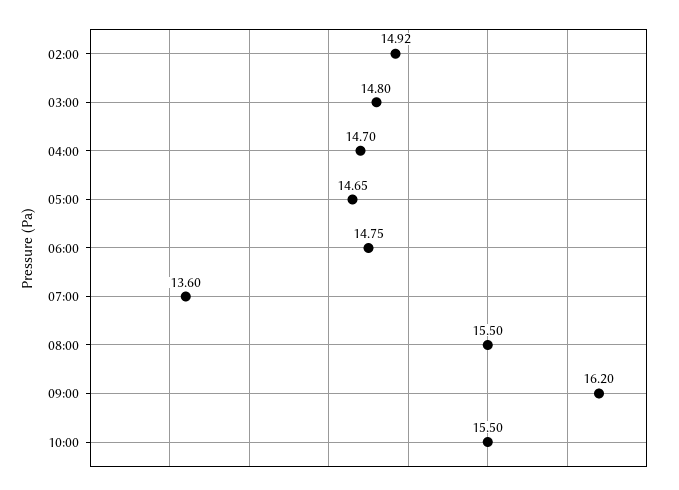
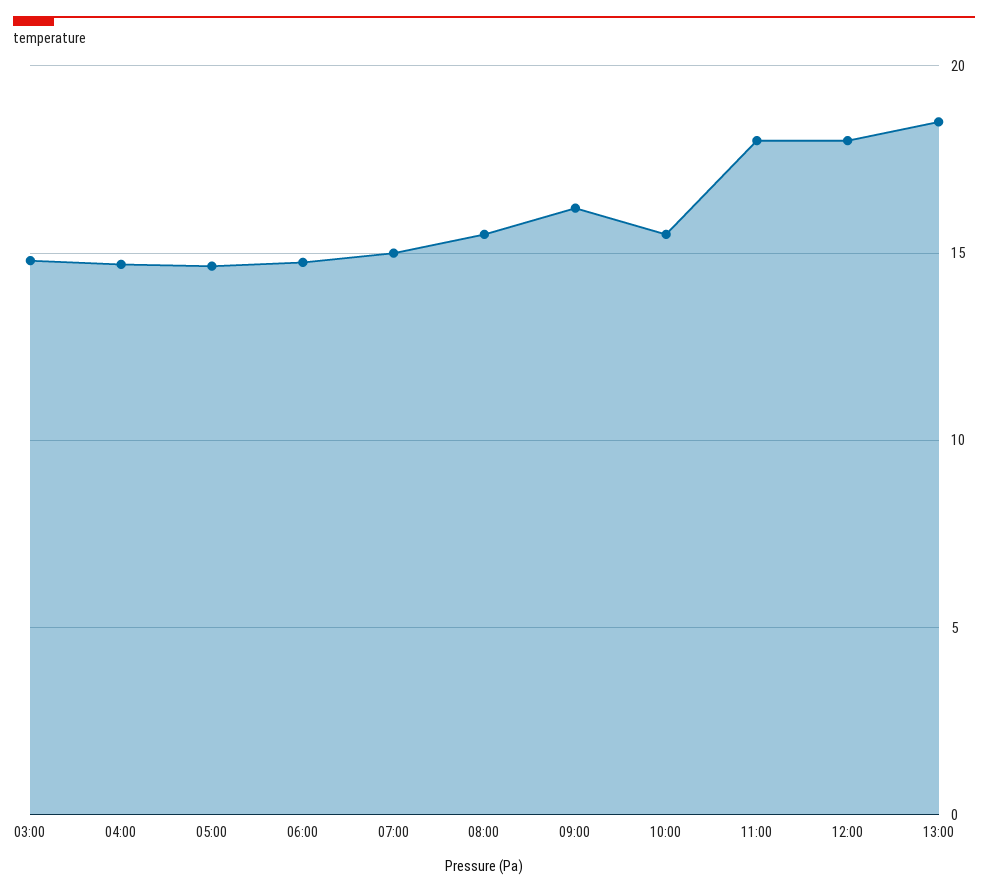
02:00: 14.92 -> none
07:00: 13.6 -> 15
11:00: none -> 18
12:00: none -> 18
13:00: none -> 18.5

